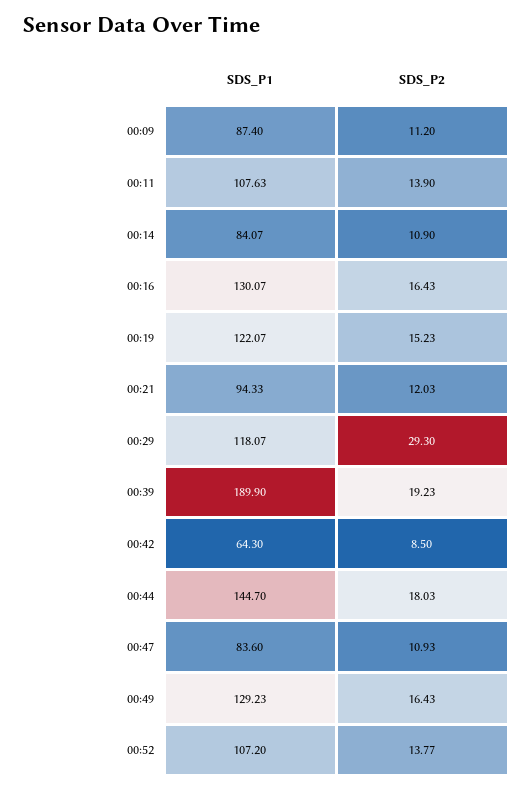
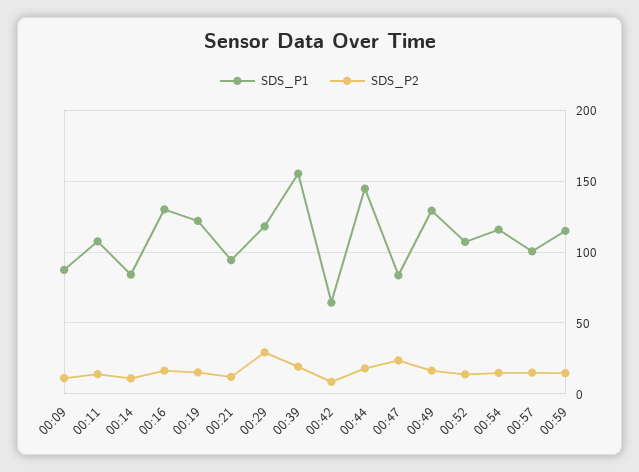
SDS_P1, 00:39: 189.9 -> 155
SDS_P2, 00:47: 10.93 -> 25
SDS_P1, 00:54: none -> 115
SDS_P2, 00:54: none -> 15
SDS_P1, 00:57: none -> 100
SDS_P2, 00:57: none -> 15
SDS_P1, 00:59: none -> 115
SDS_P2, 00:59: none -> 15

